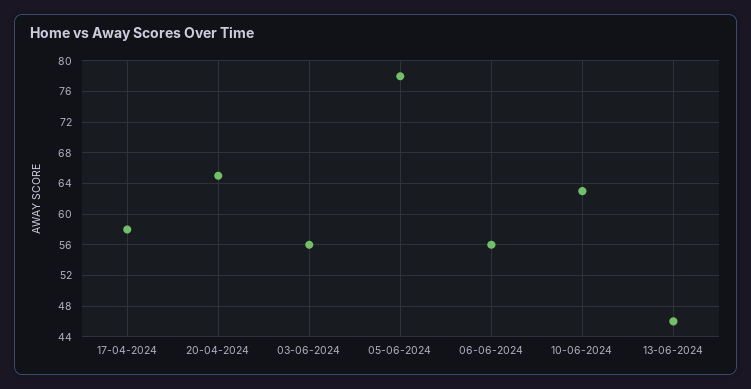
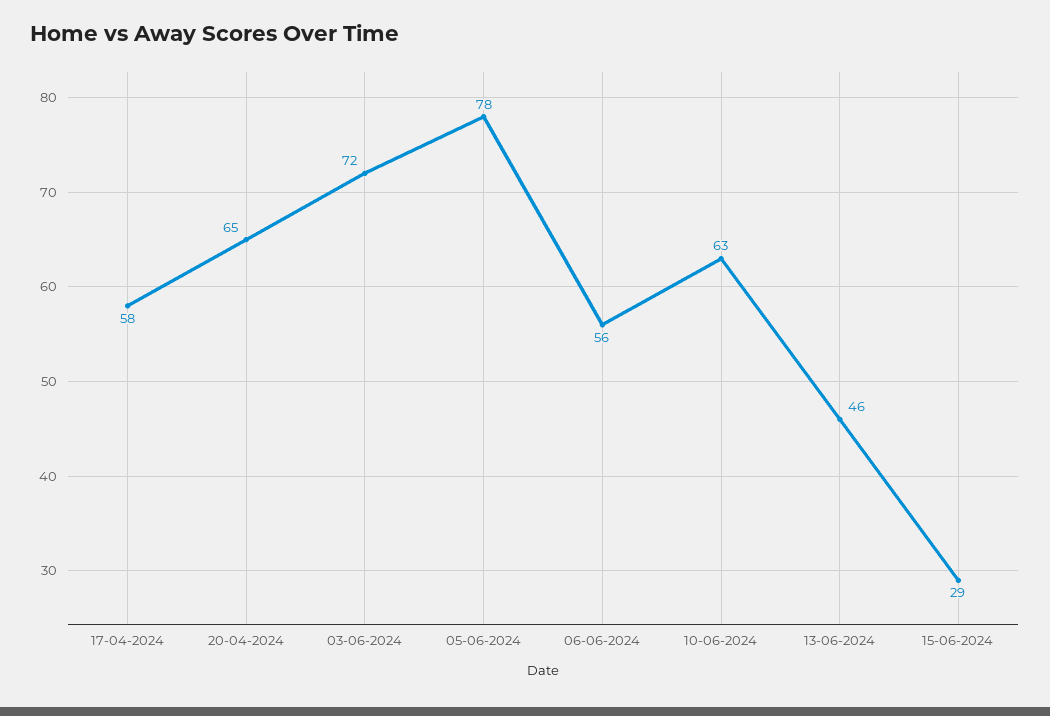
03-06-2024: 56 -> 72
15-06-2024: none -> 29

